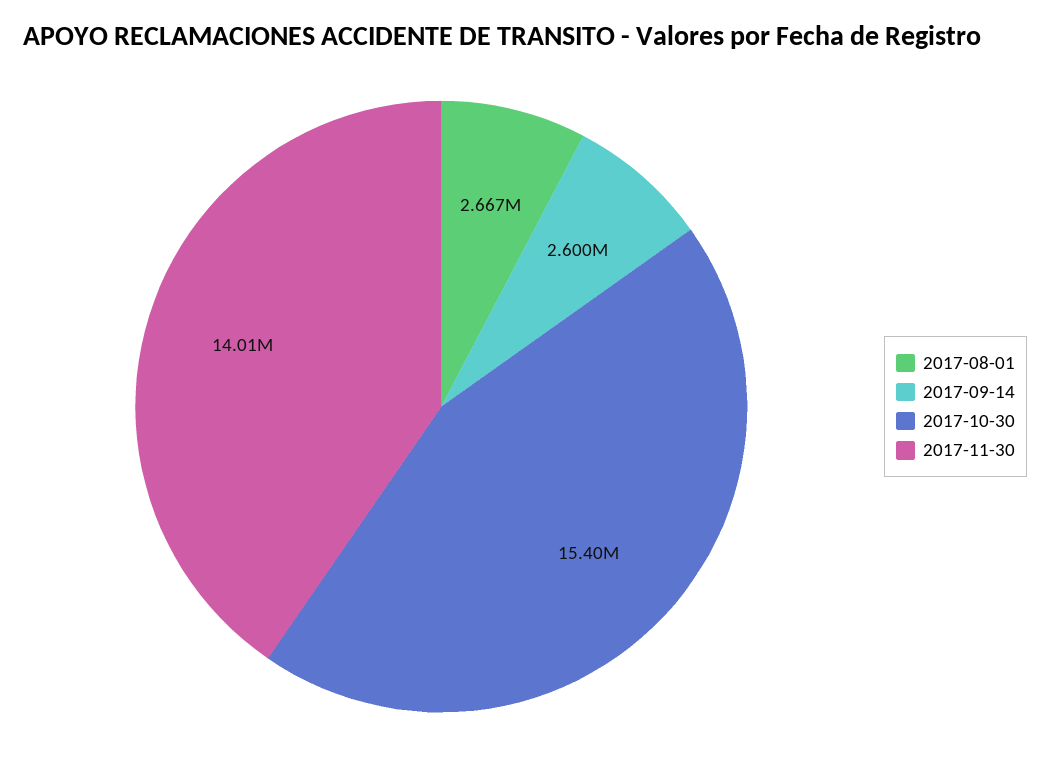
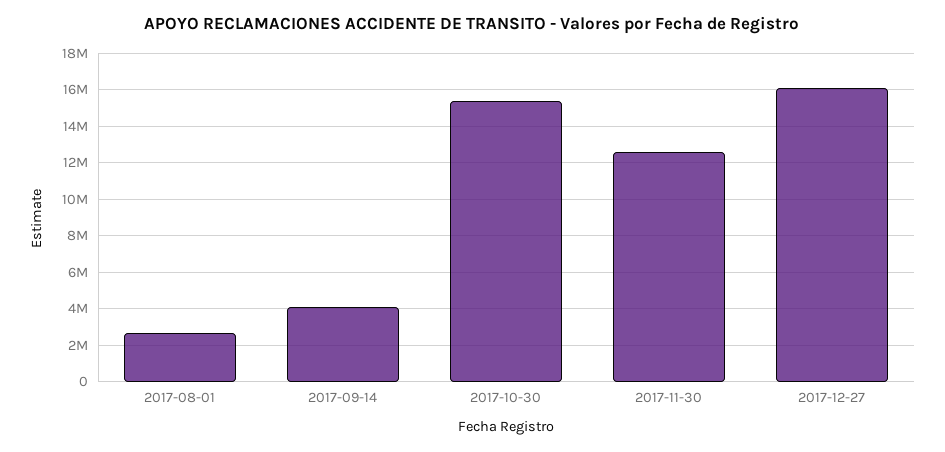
2017-09-14: 2600000 -> 4000000
2017-11-30: 14010000 -> 12500000
2017-12-27: none -> 16000000

